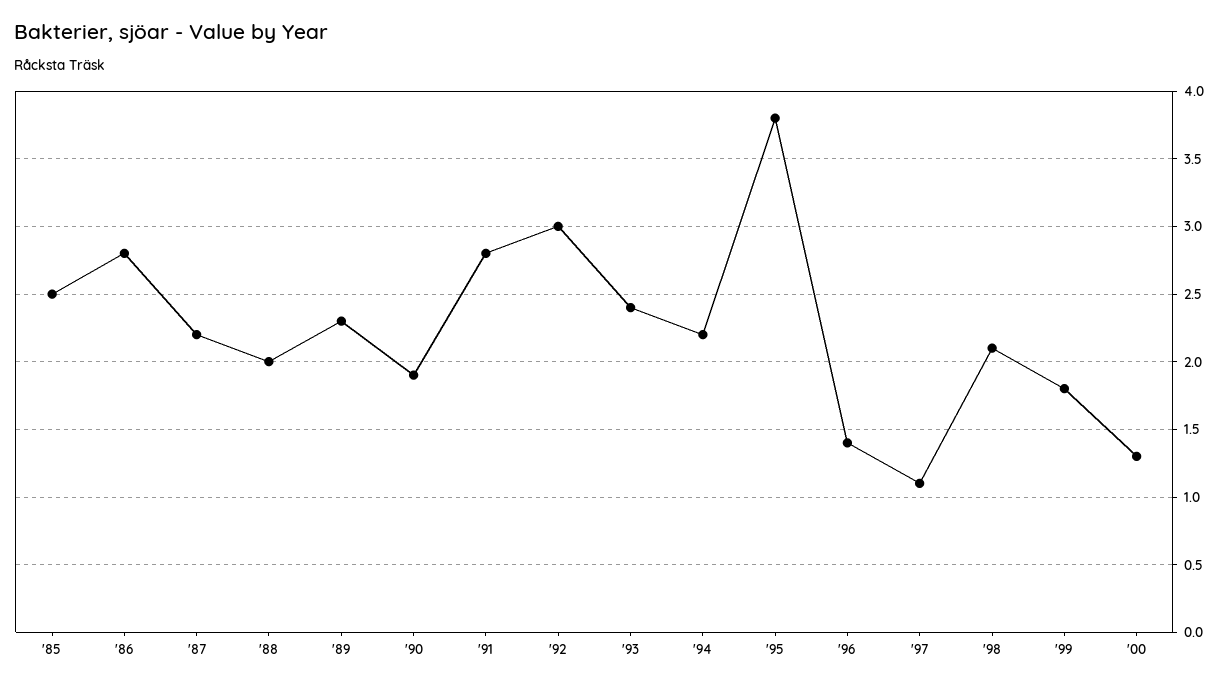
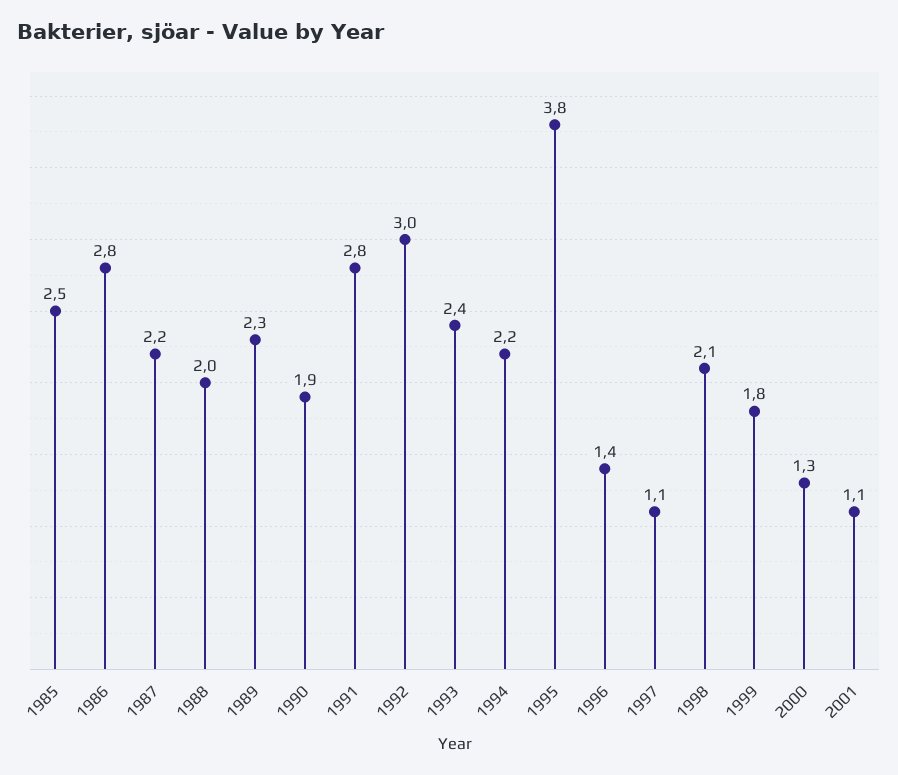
2001: none -> 1.1

